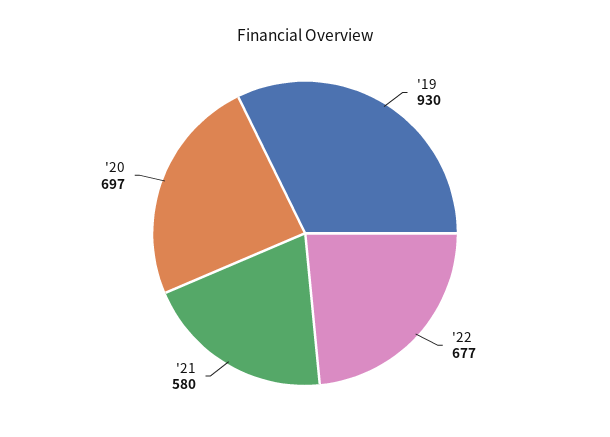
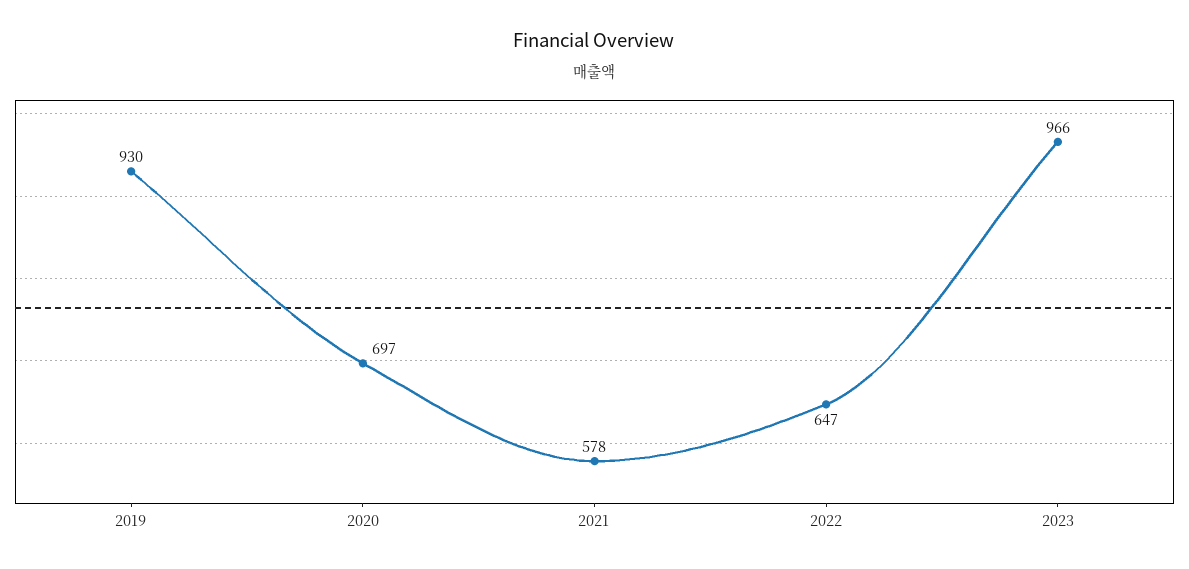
'22: 677 -> 647
'21: 580 -> 578
2023: none -> 966

